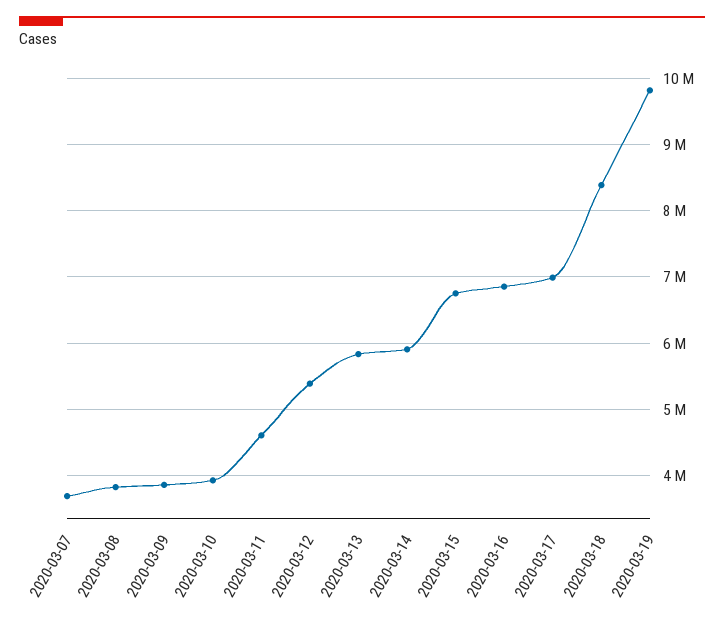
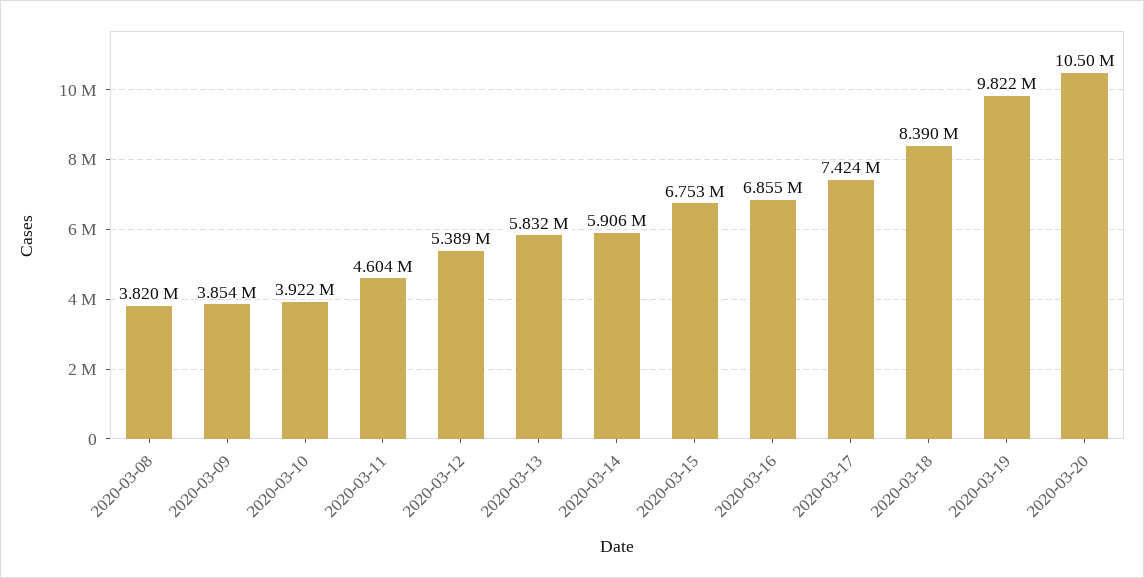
2020-03-07: 3700000 -> none
2020-03-17: 7000000 -> 7424000
2020-03-20: none -> 10500000

